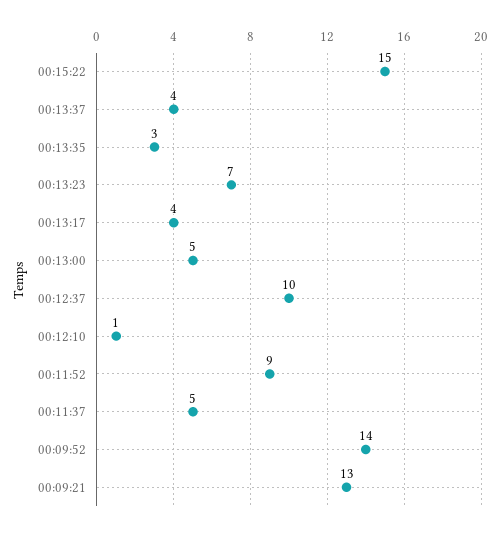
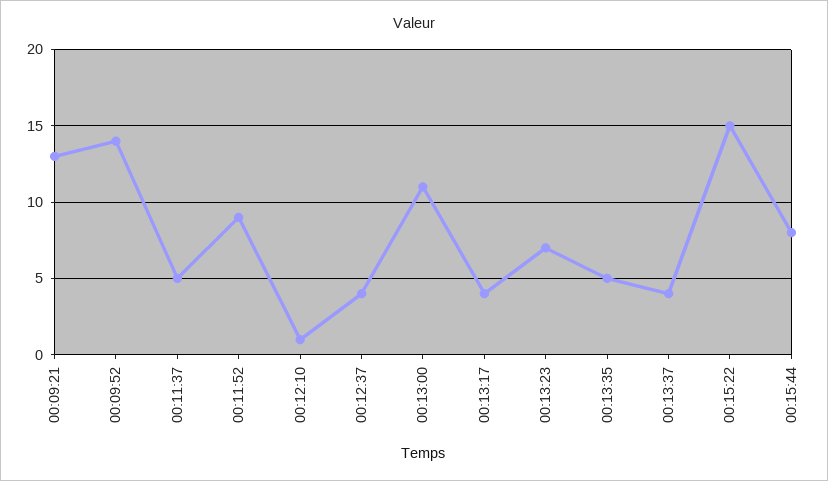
00:13:35: 3 -> 5
00:13:00: 5 -> 11
00:12:37: 10 -> 4
00:15:44: none -> 8

